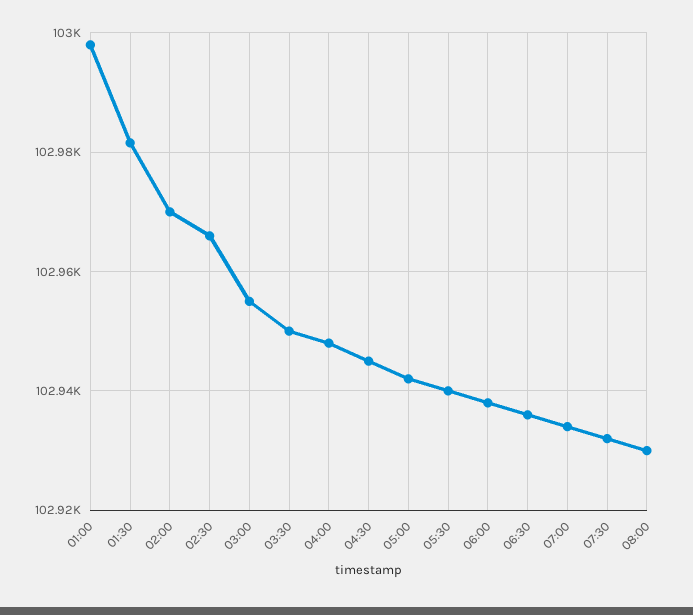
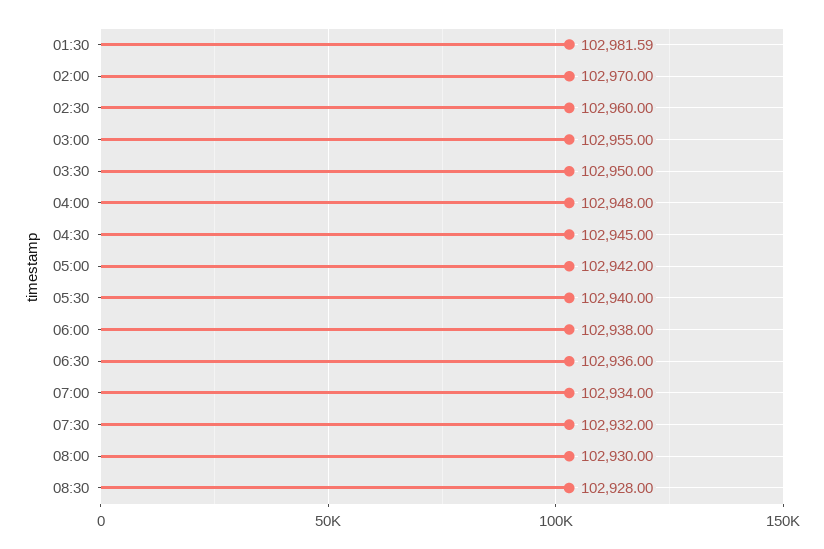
01:00: 102998 -> none
02:30: 102966 -> 102960
08:30: none -> 102928

